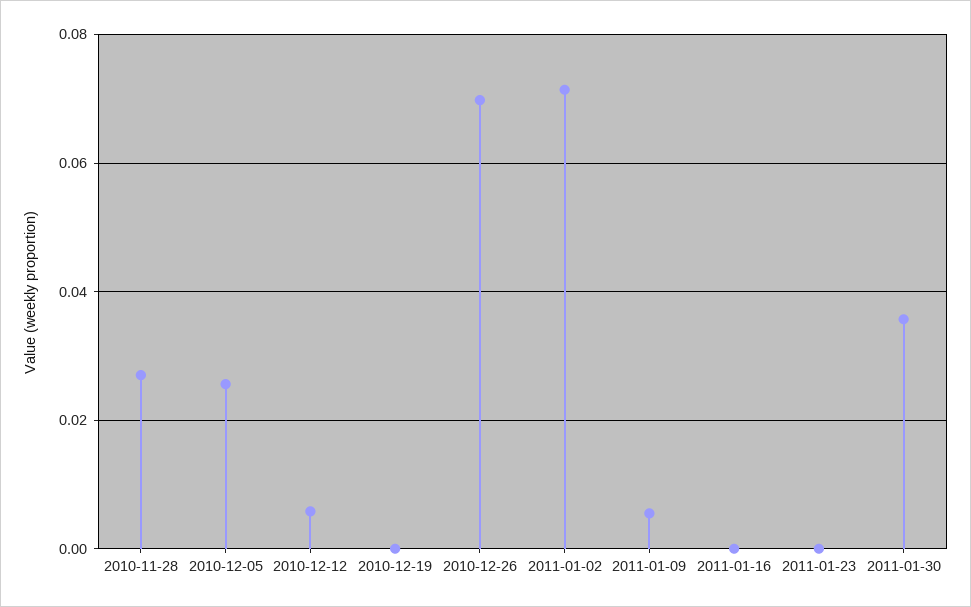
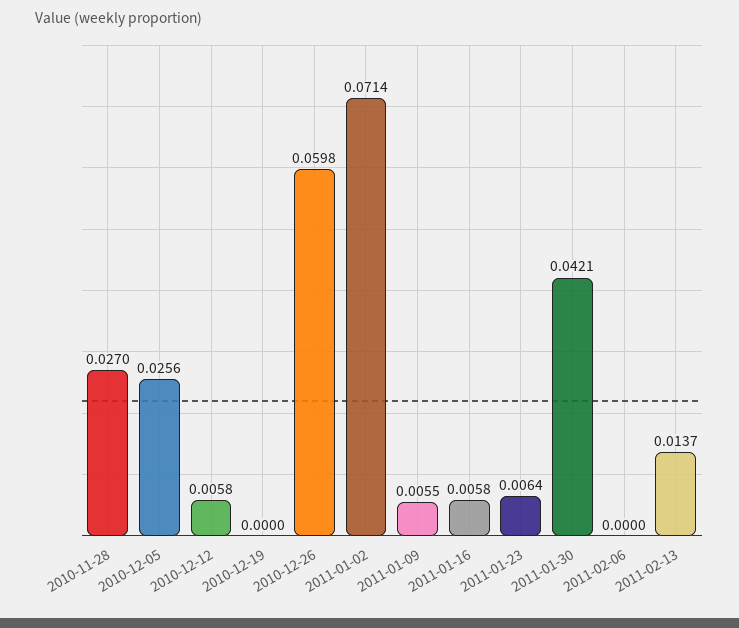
2010-12-26: 0.07 -> 0.0598
2011-01-16: 0 -> 0.0058
2011-01-23: 0 -> 0.0064
2011-01-30: 0.036 -> 0.0421
2011-02-06: none -> 0
2011-02-13: none -> 0.0137

